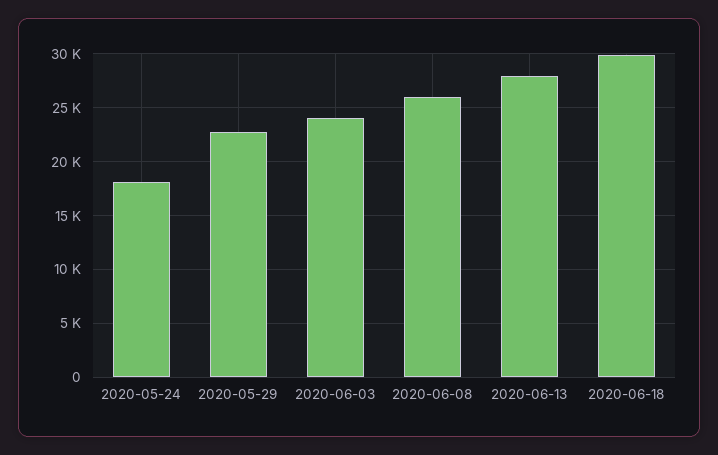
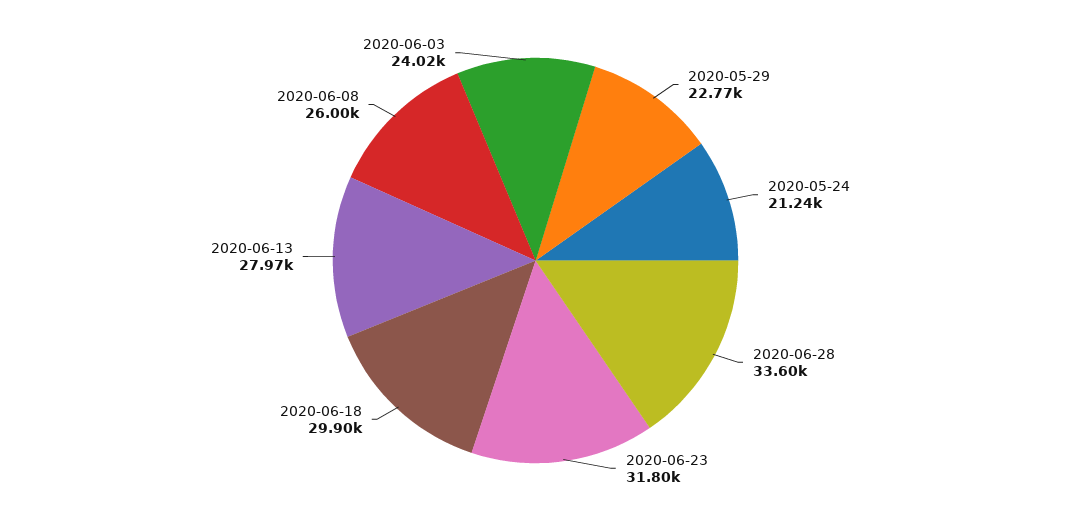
2020-05-24: 18000 -> 21240
2020-06-28: none -> 33600
2020-06-23: none -> 31800

